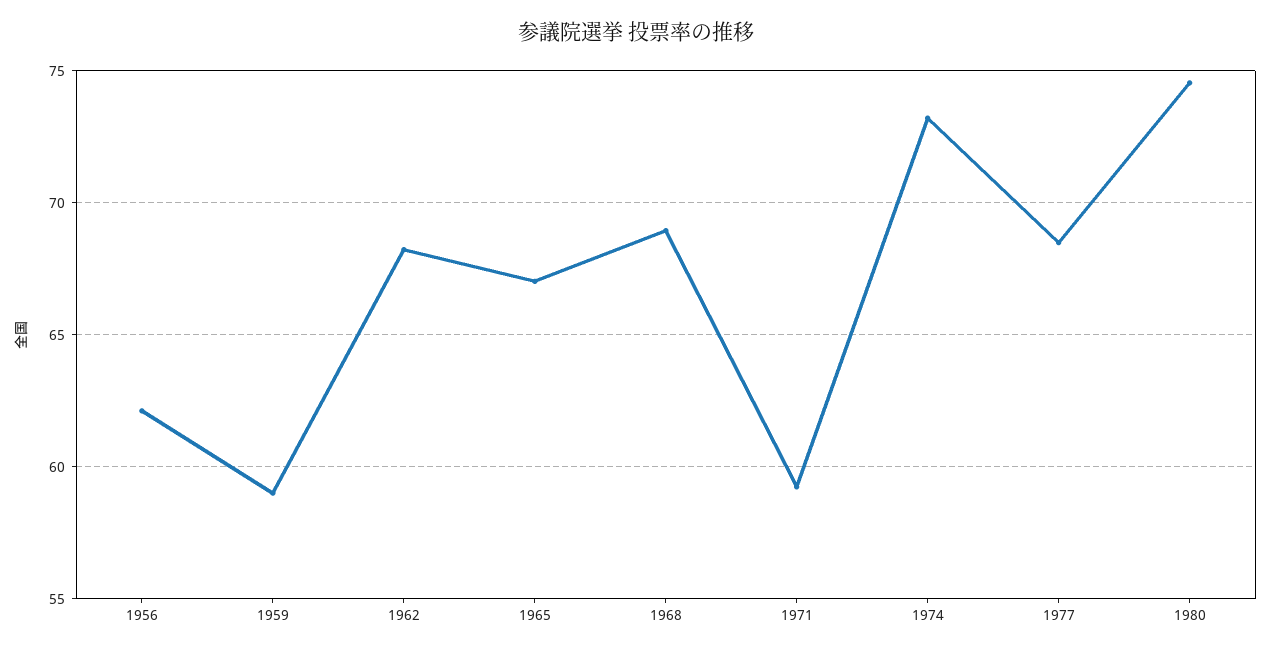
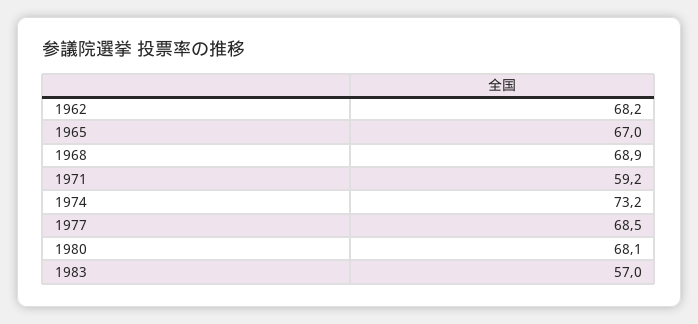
1956: 62 -> none
1959: 59 -> none
1980: 74.5 -> 68.1
1983: none -> 57

